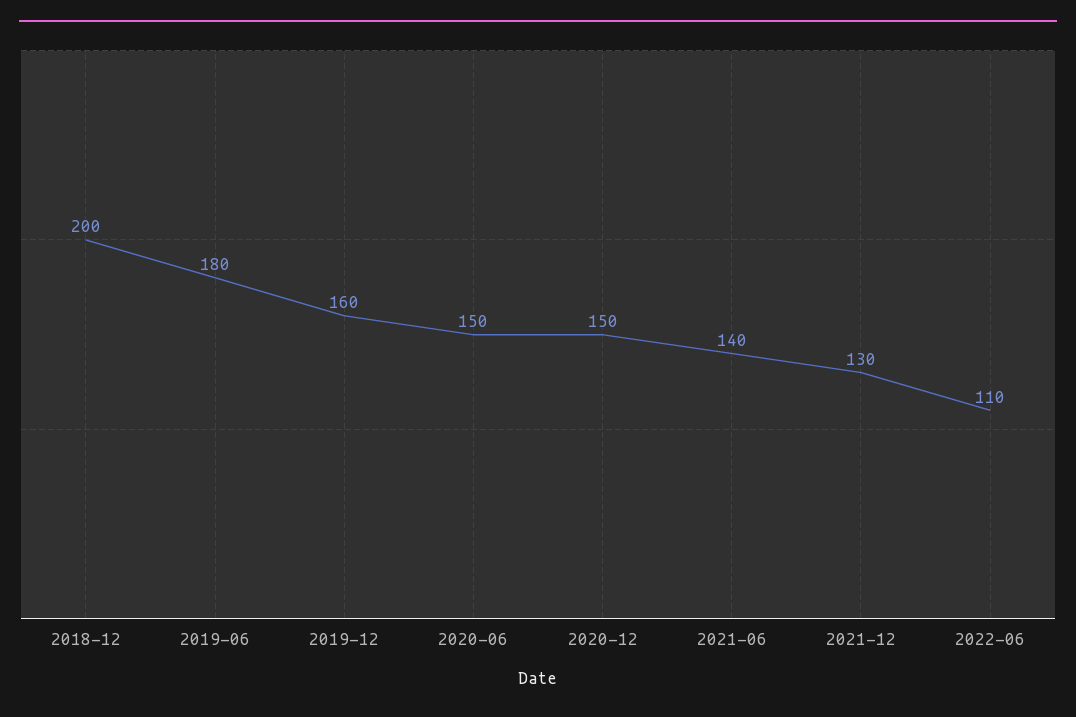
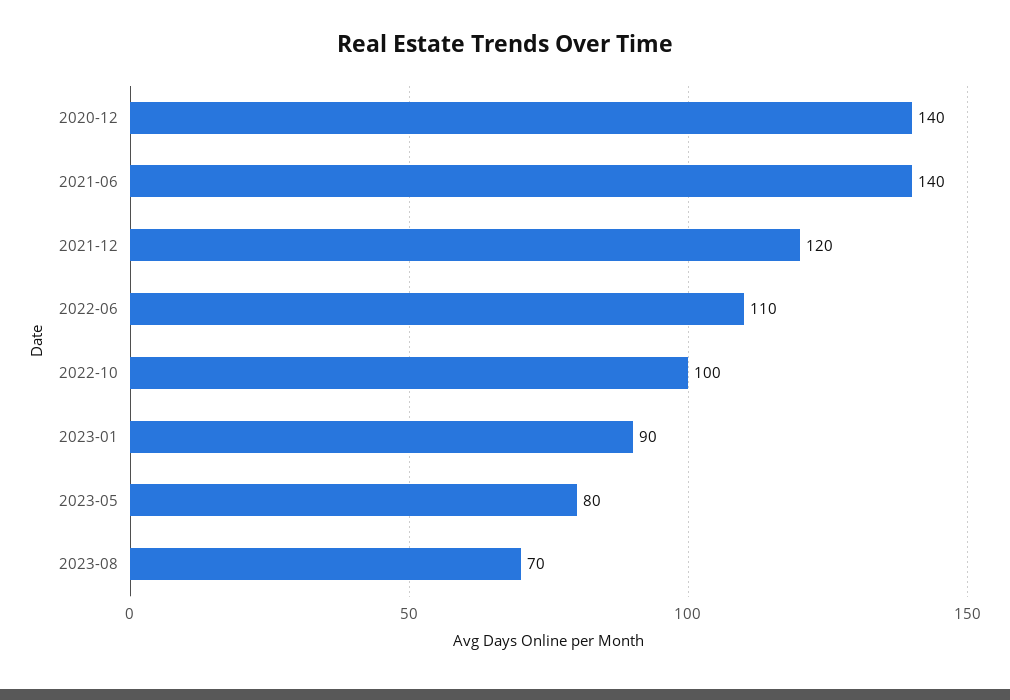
2018-12: 200 -> none
2019-06: 180 -> none
2019-12: 160 -> none
2020-06: 150 -> none
2020-12: 150 -> 140
2021-12: 130 -> 120
2022-10: none -> 100
2023-01: none -> 90
2023-05: none -> 80
2023-08: none -> 70

